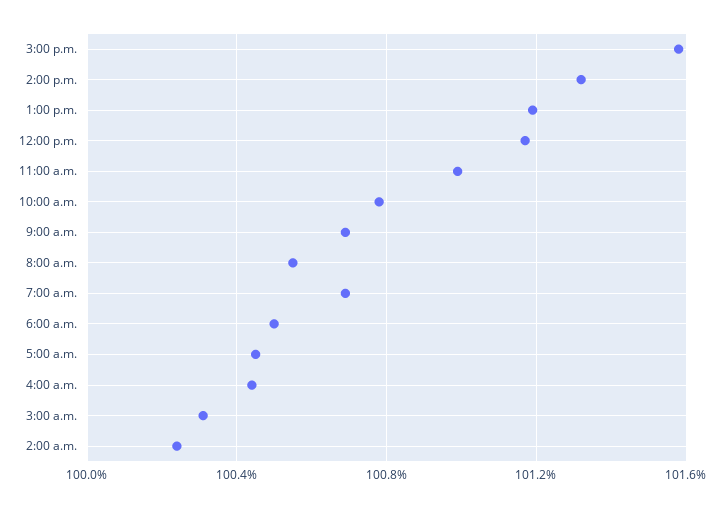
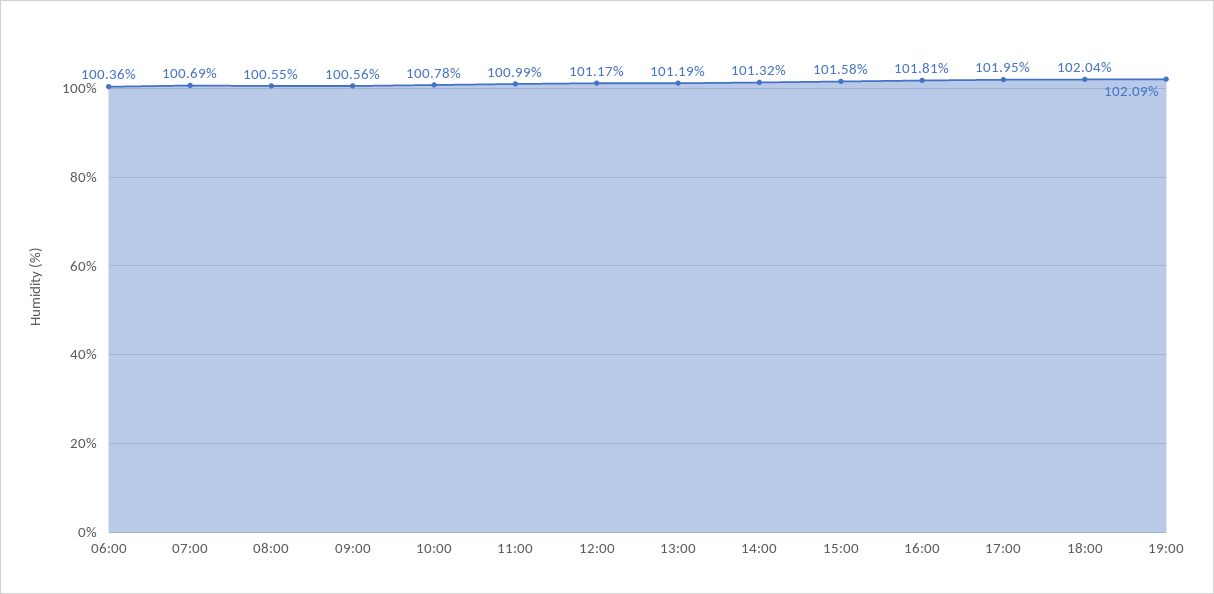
9:00 a.m.: 100.7 -> 100.56
6:00 a.m.: 100.5 -> 100.36
5:00 a.m.: 100.45 -> none
4:00 a.m.: 100.45 -> none
3:00 a.m.: 100.3 -> none
2:00 a.m.: 100.25 -> none
16:00: none -> 101.81
17:00: none -> 101.95
18:00: none -> 102.04
19:00: none -> 102.09

